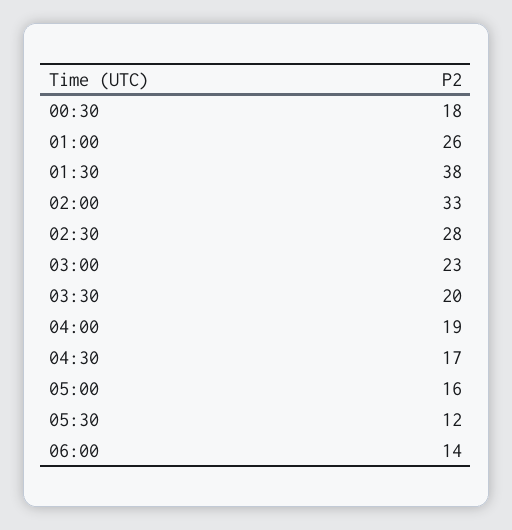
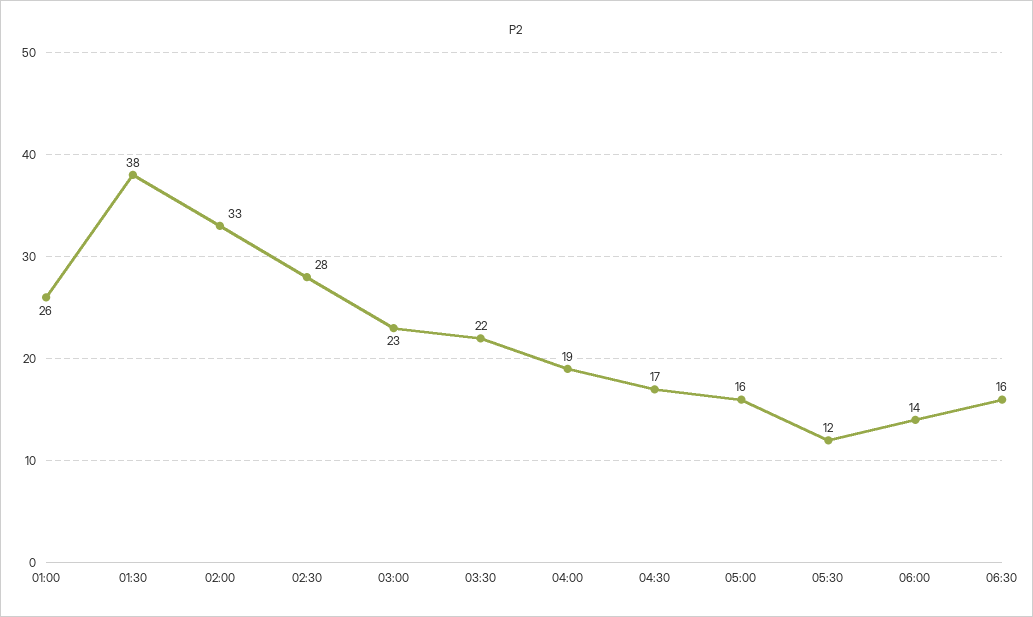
00:30: 18 -> none
03:30: 20 -> 22
06:30: none -> 16

